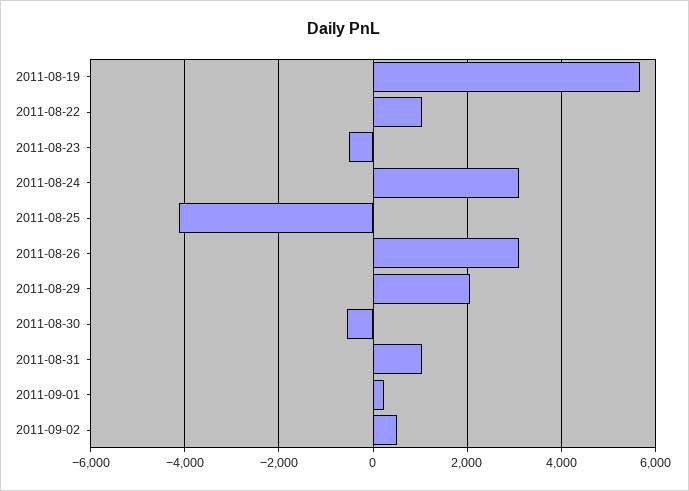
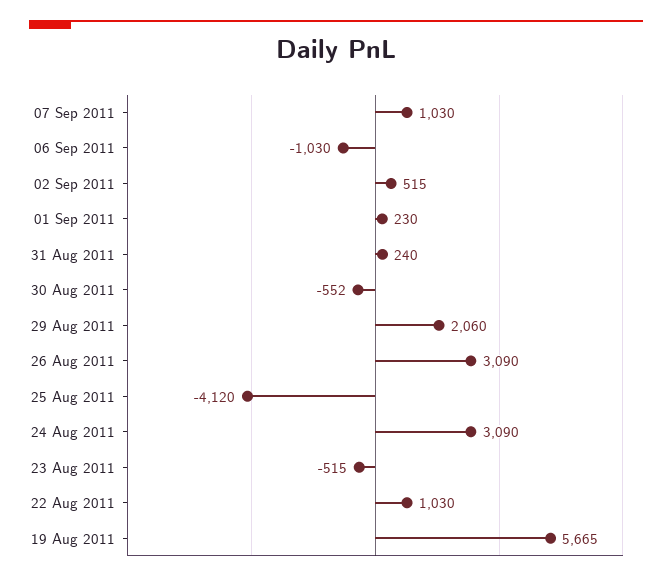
2011-08-31: 1000 -> 240
07 Sep 2011: none -> 1030
06 Sep 2011: none -> -1030

